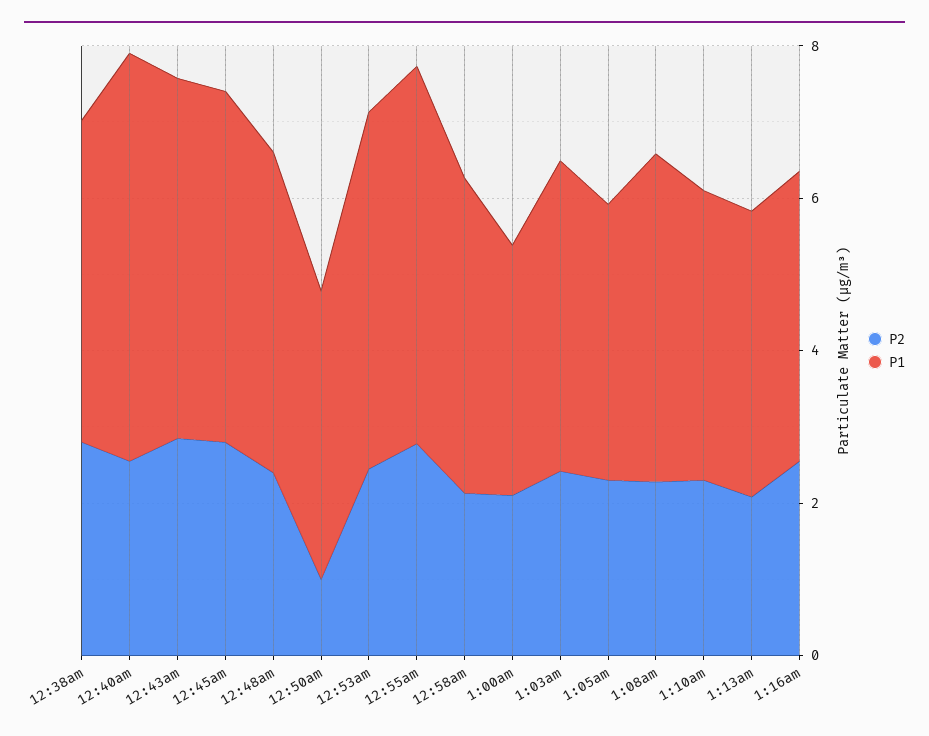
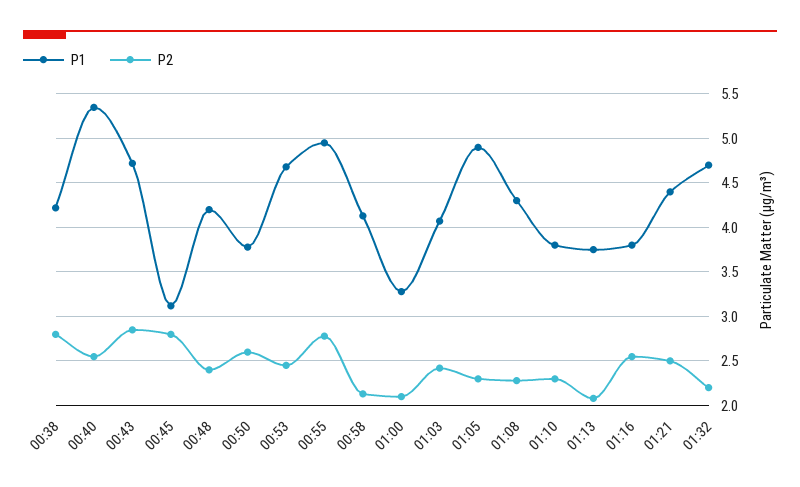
P1, 12:45am: 4.5 -> 3.1
P2, 12:50am: 1 -> 2.6
P1, 1:05am: 3.5 -> 4.9
P1, 01:21: none -> 4.4
P2, 01:21: none -> 2.5
P1, 01:32: none -> 4.7
P2, 01:32: none -> 2.2

